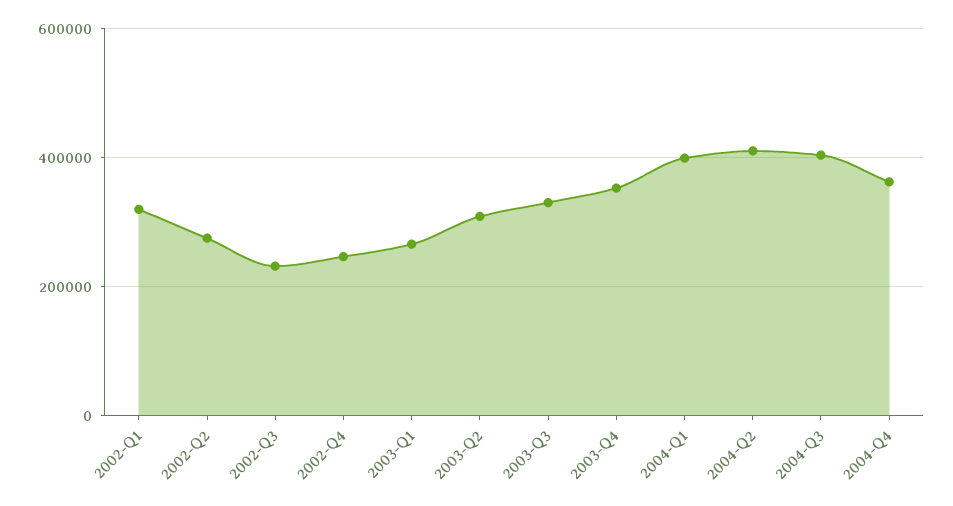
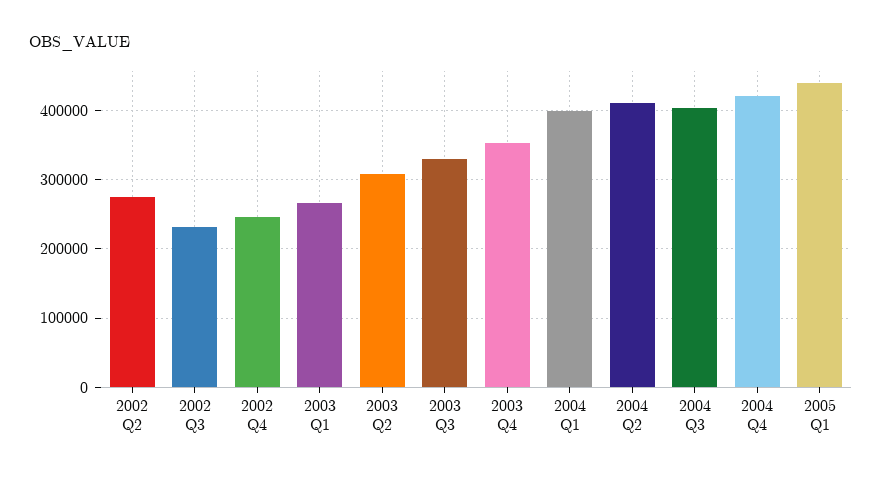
2002-Q1: 320000 -> none
2004-Q4: 360000 -> 420000
2005 Q1: none -> 440000

